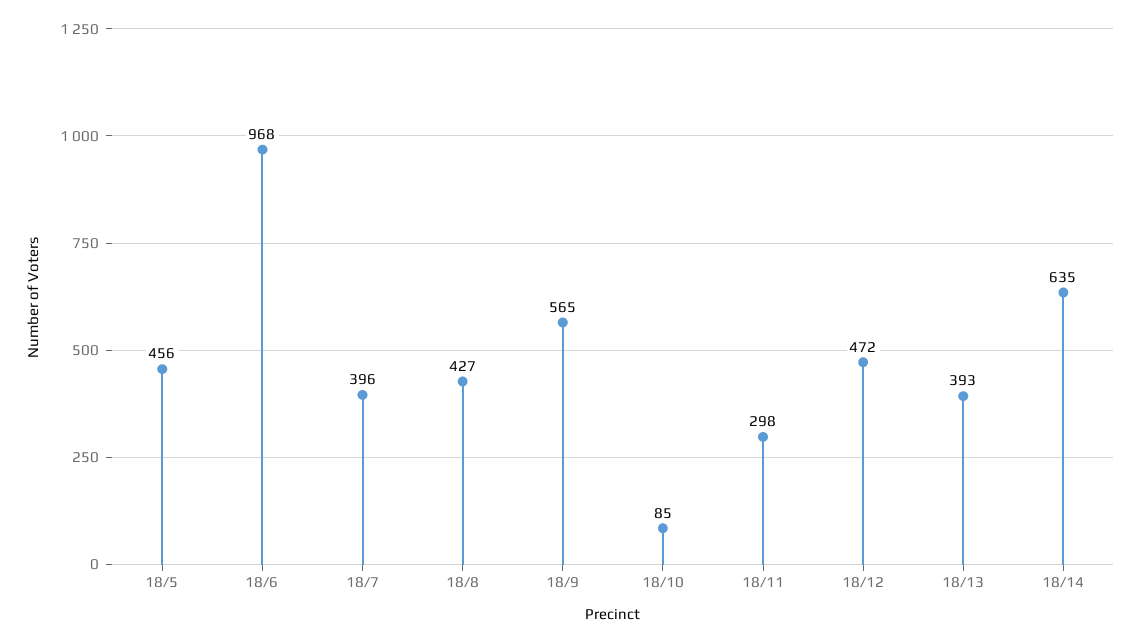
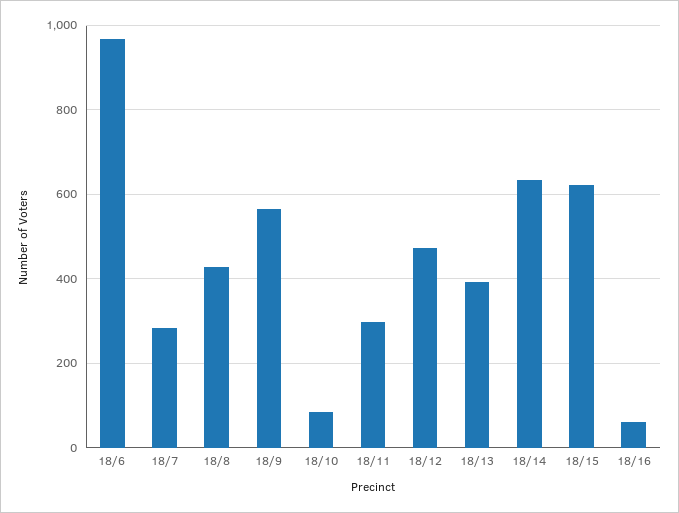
18/5: 456 -> none
18/7: 396 -> 280
18/15: none -> 620
18/16: none -> 60

